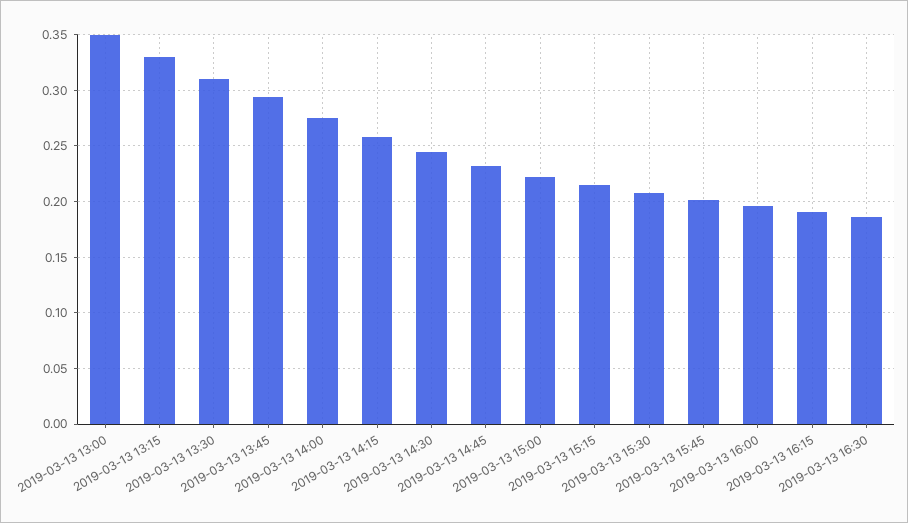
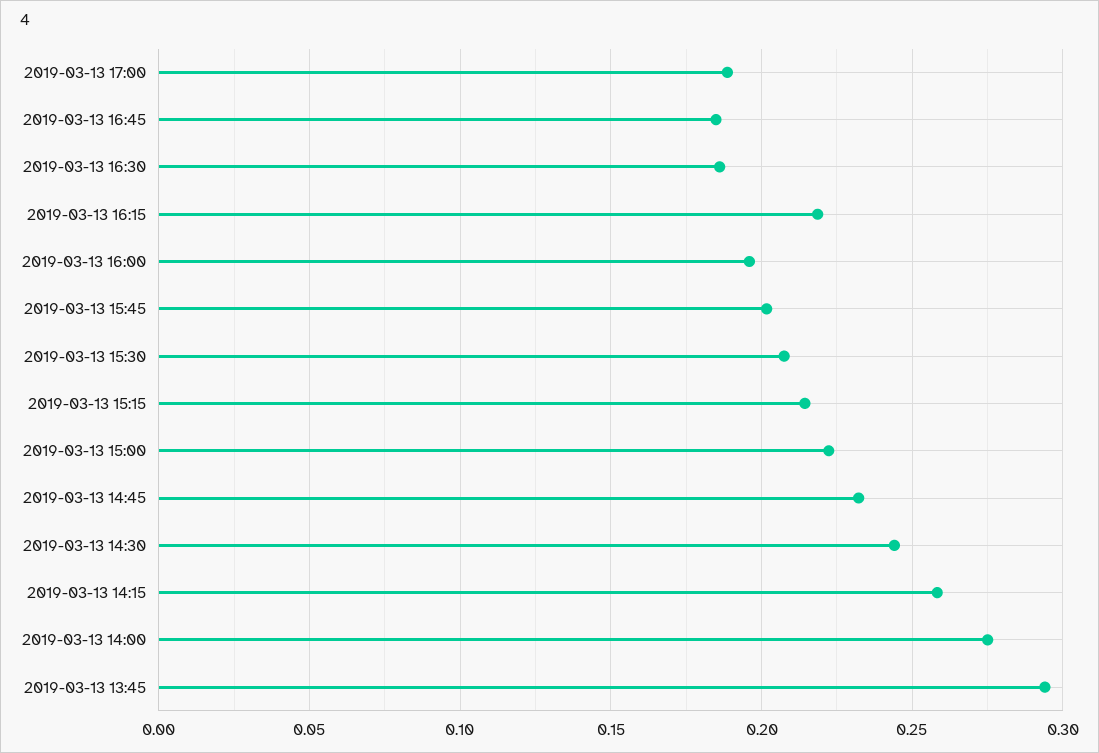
2019-03-13 13:00: 0.35 -> none
2019-03-13 13:15: 0.33 -> none
2019-03-13 13:30: 0.31 -> none
2019-03-13 16:15: 0.19 -> 0.22
2019-03-13 17:00: none -> 0.19
2019-03-13 16:45: none -> 0.185

